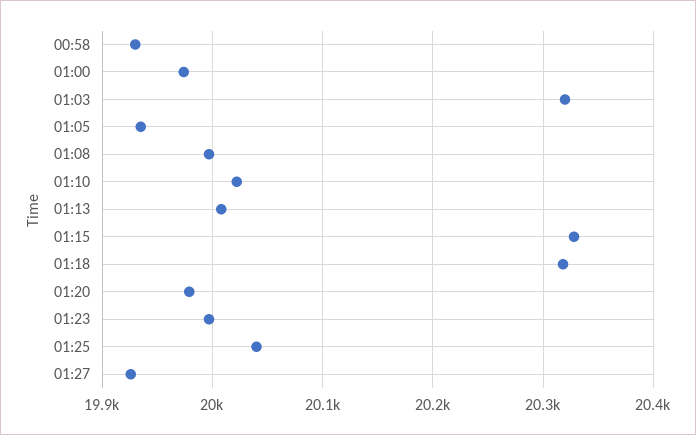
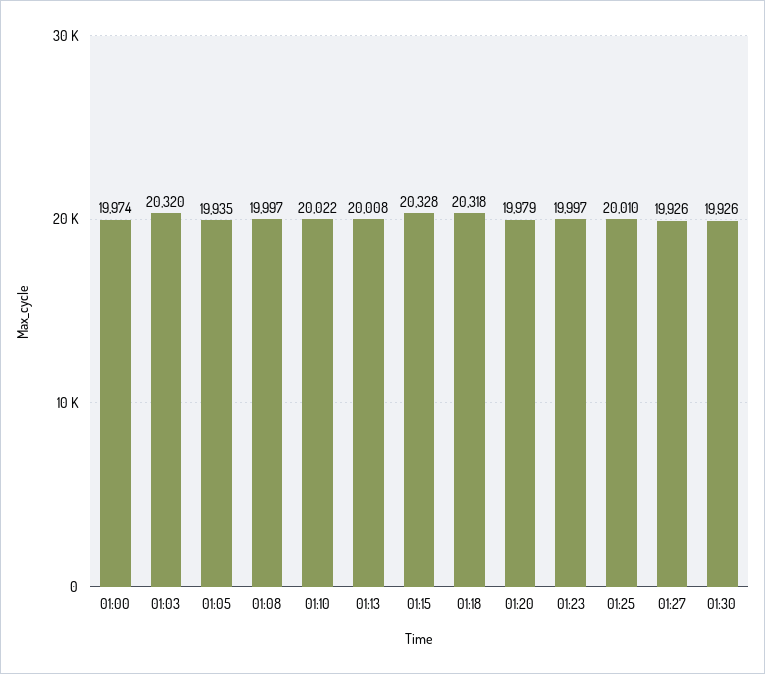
00:58: 19930 -> none
01:25: 20040 -> 20010
01:30: none -> 19926

